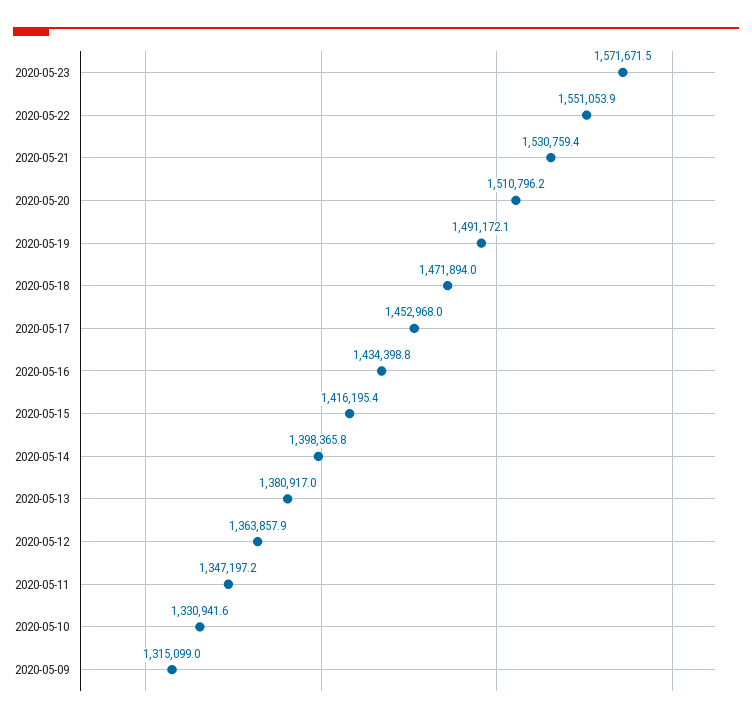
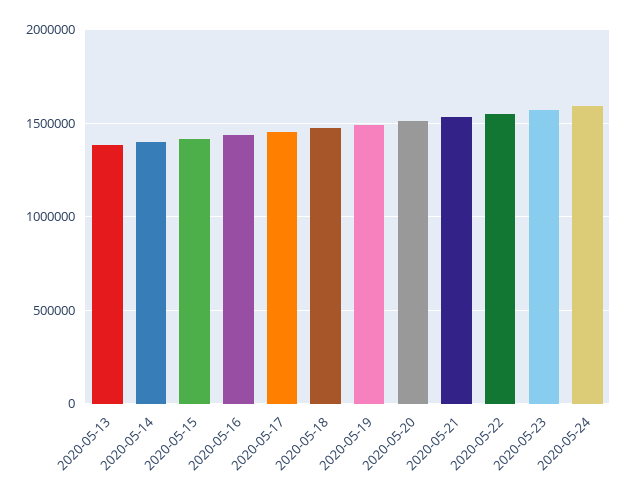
2020-05-12: 1363857.9 -> none
2020-05-11: 1347197.2 -> none
2020-05-10: 1330941.6 -> none
2020-05-09: 1315099 -> none
2020-05-24: none -> 1600000

